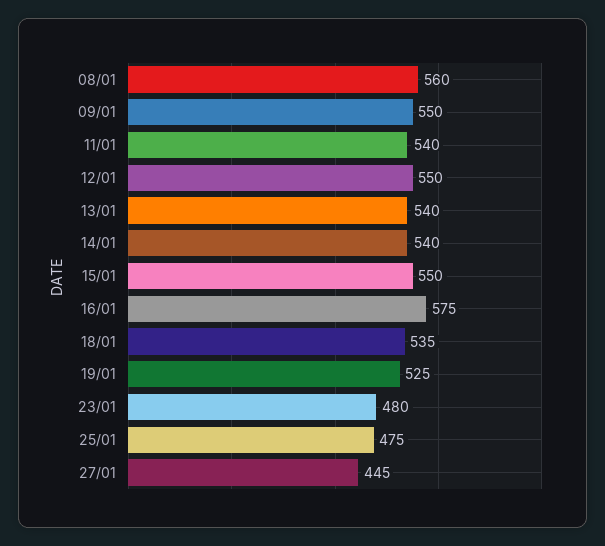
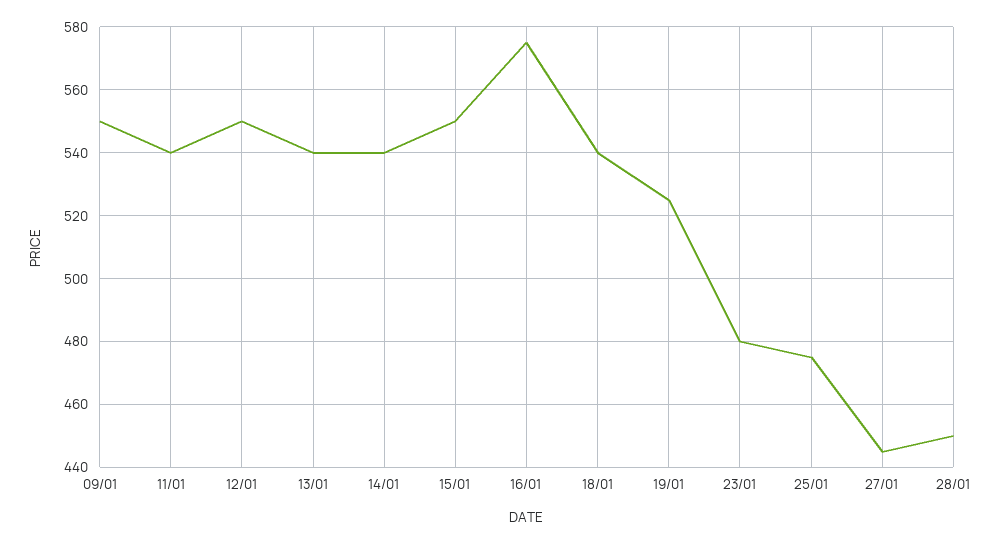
08/01: 560 -> none
18/01: 535 -> 540
28/01: none -> 450

